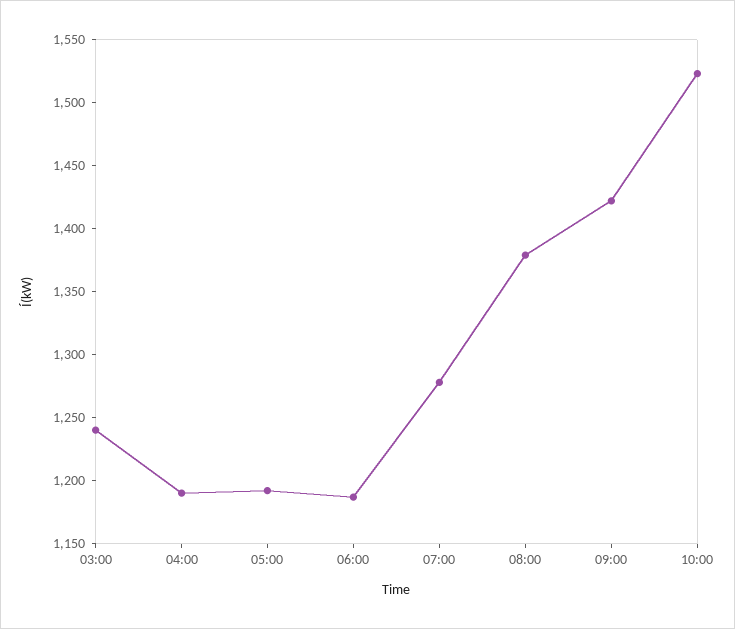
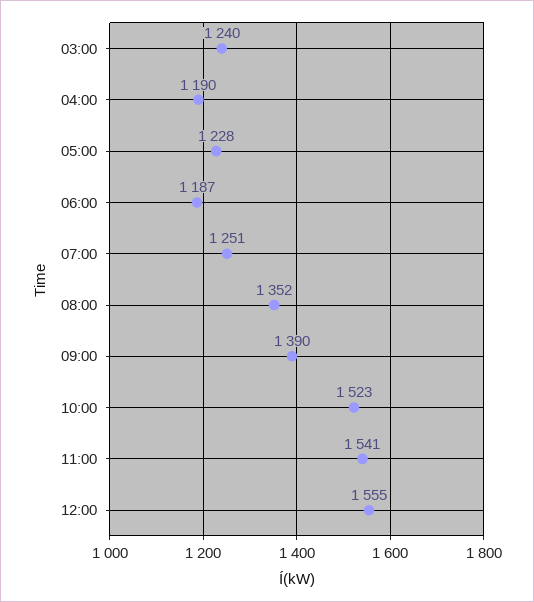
05:00: 1190 -> 1228
07:00: 1280 -> 1251
08:00: 1380 -> 1352
09:00: 1420 -> 1390
11:00: none -> 1541
12:00: none -> 1555

